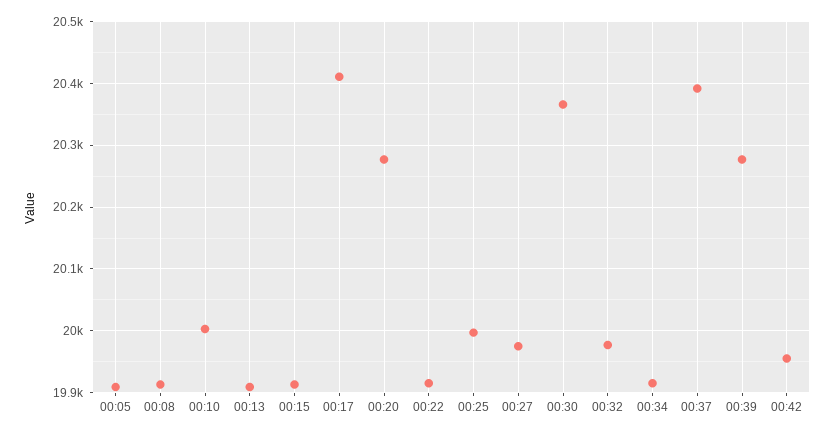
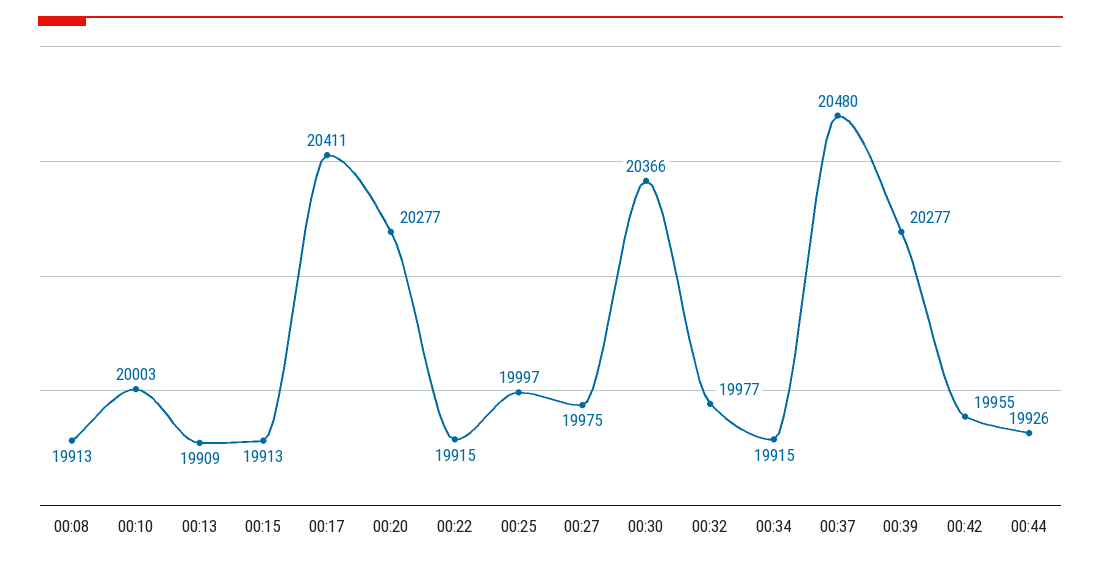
00:05: 19910 -> none
00:37: 20390 -> 20480
00:44: none -> 19926

